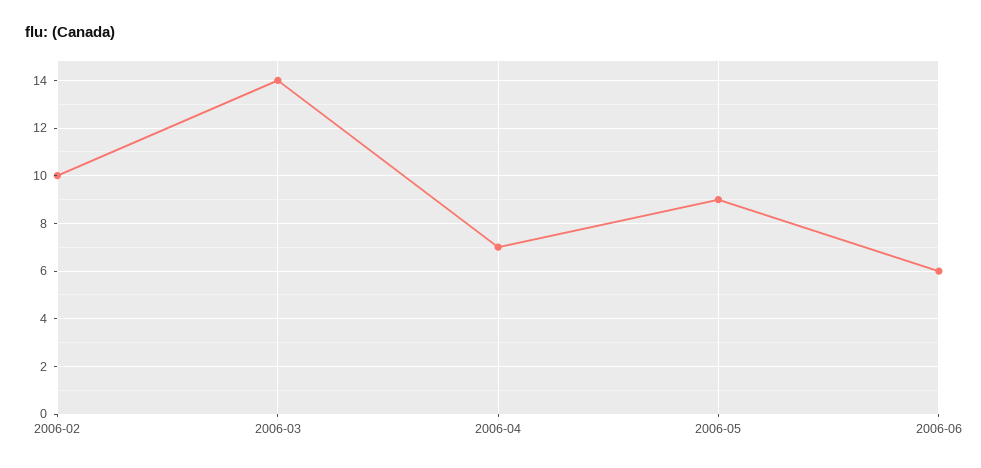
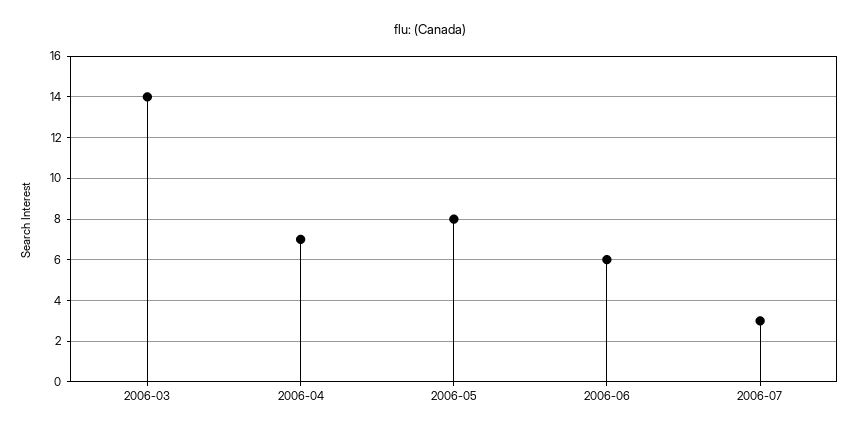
2006-02: 10 -> none
2006-05: 9 -> 8
2006-07: none -> 3

